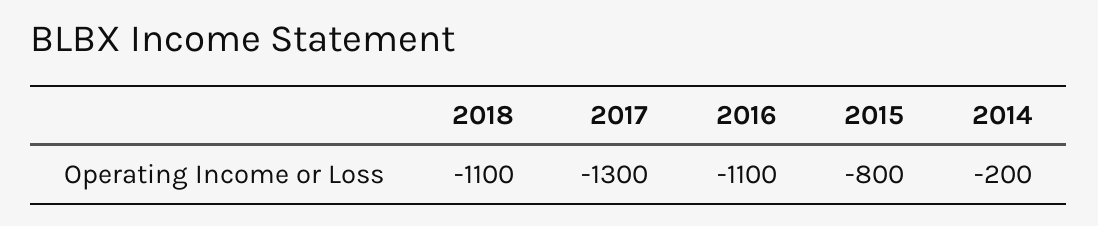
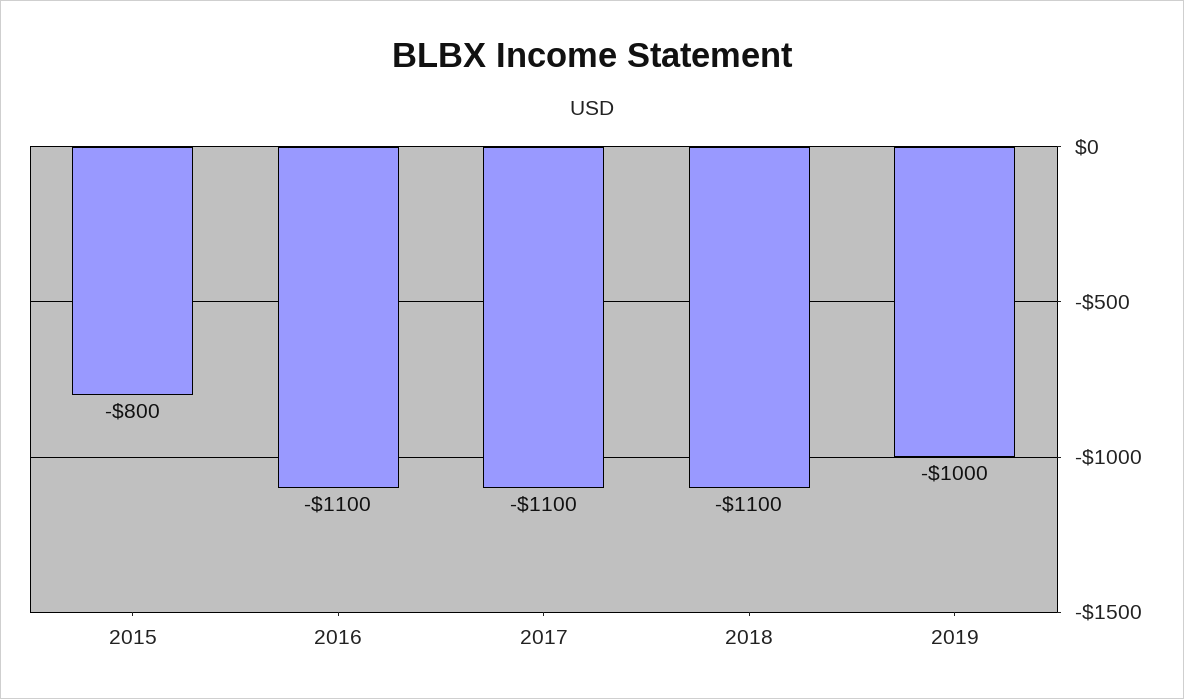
2017: -1300 -> -1100
2014: -200 -> none
2019: none -> -1000

